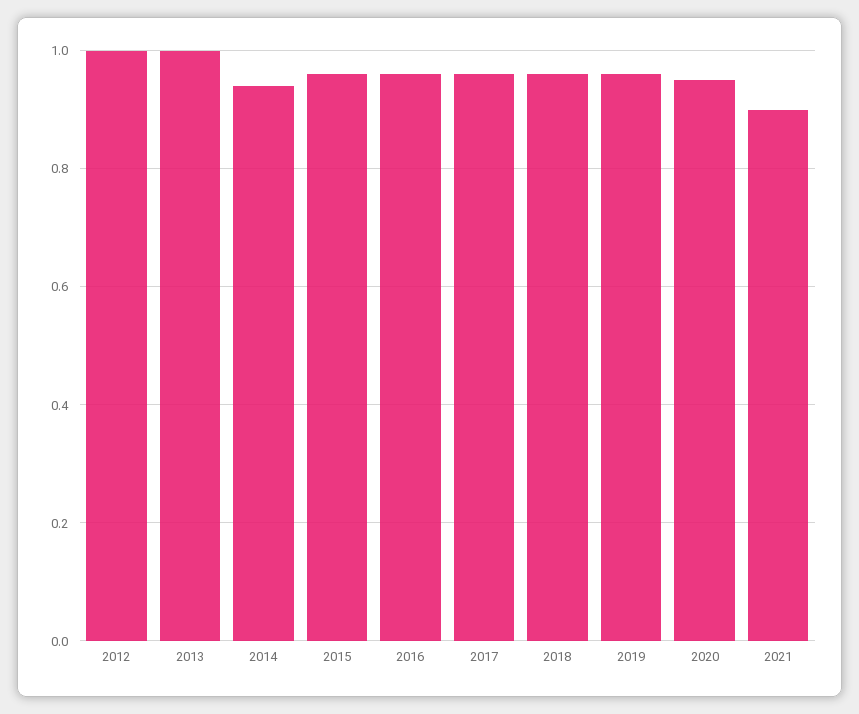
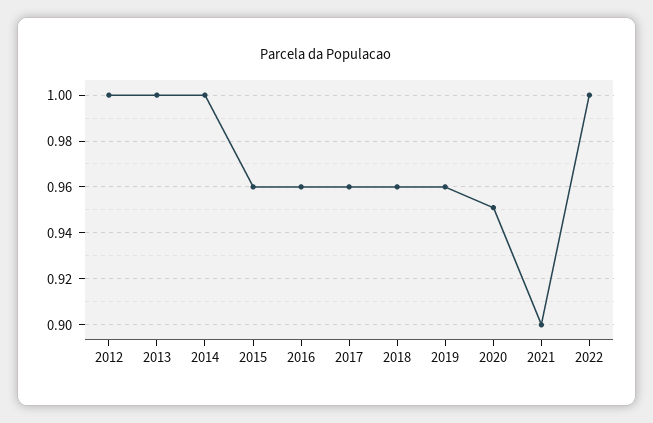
2014: 0.94 -> 1
2022: none -> 1

